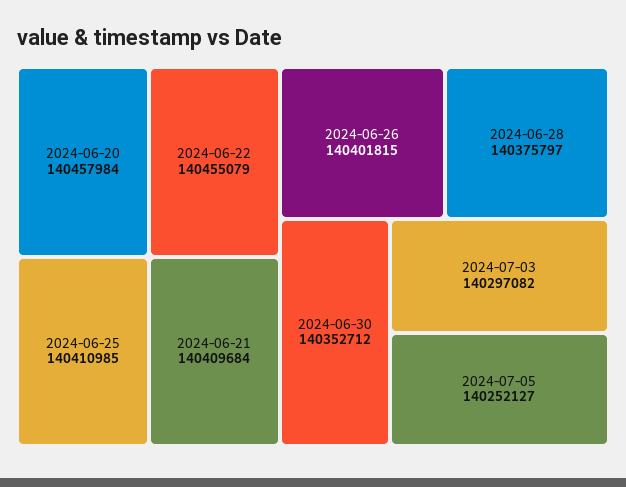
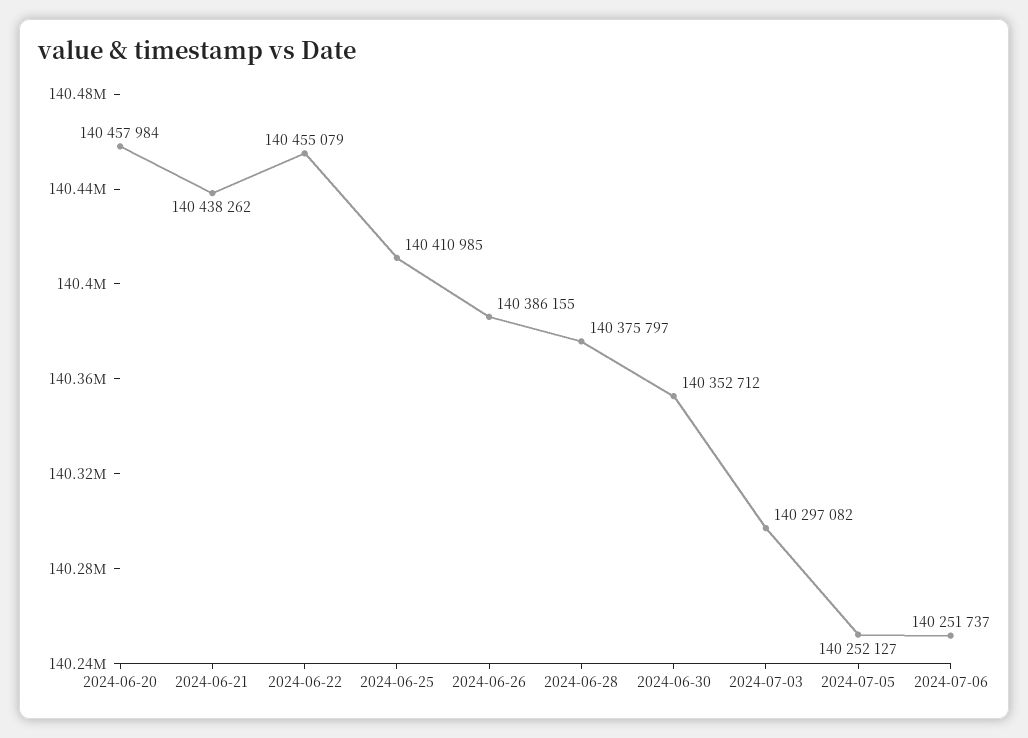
2024-06-21: 140409684 -> 140438262
2024-06-26: 140401815 -> 140386155
2024-07-06: none -> 140251737

